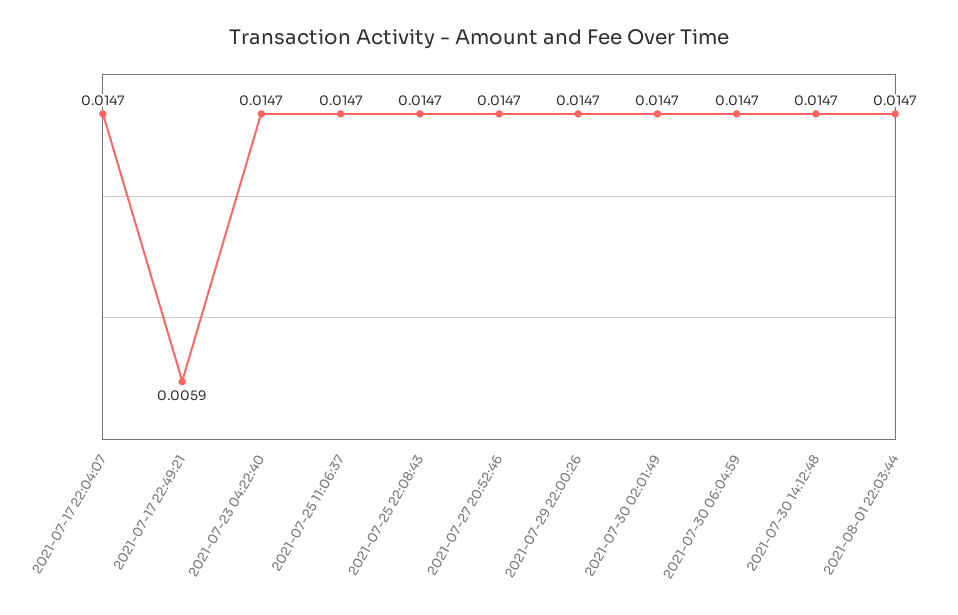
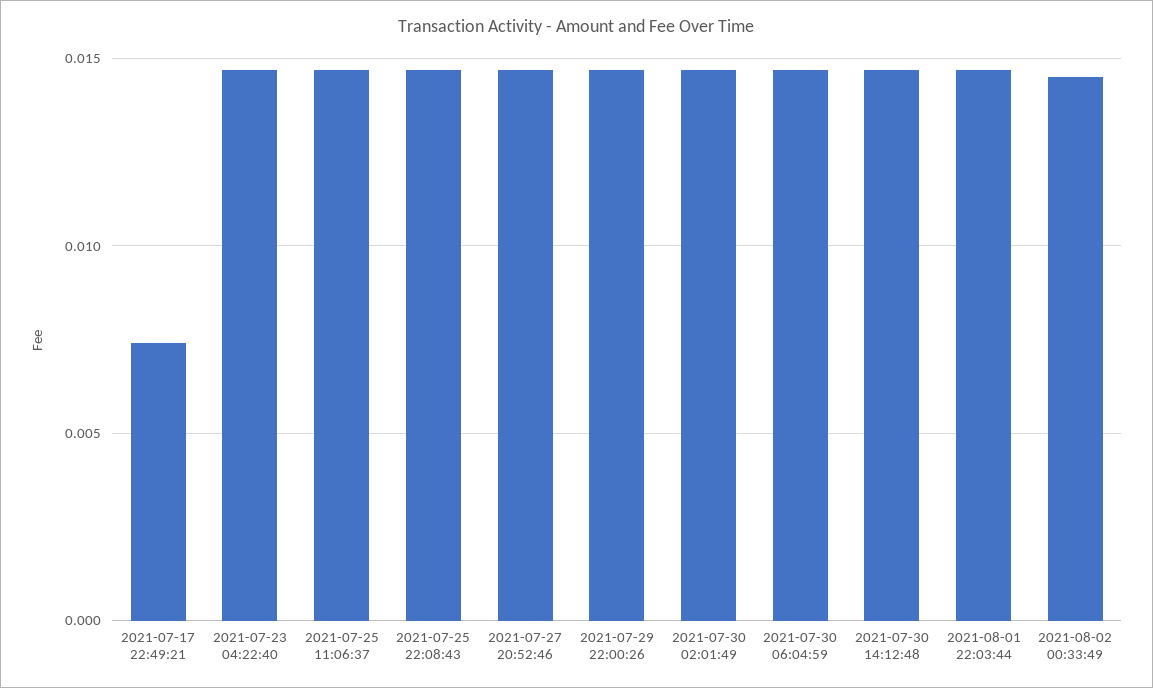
2021-07-17 22:04:07: 0.0147 -> none
2021-07-17 22:49:21: 0.0059 -> 0.0075
2021-08-02 00:33:49: none -> 0.0145

